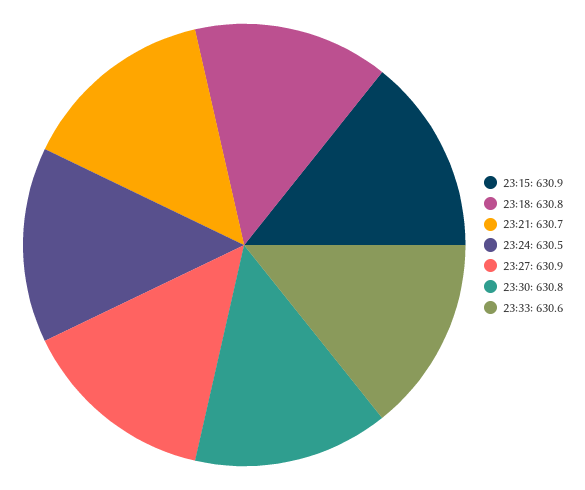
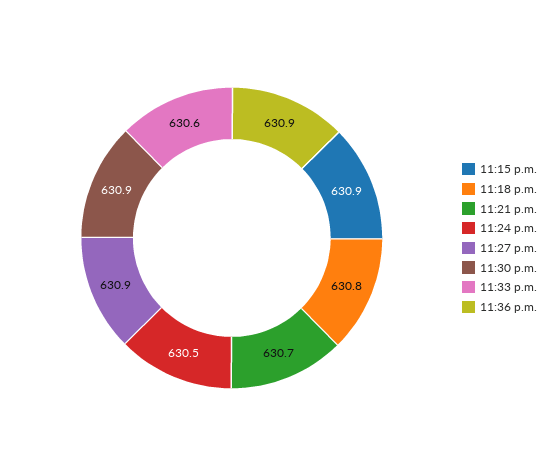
23:30: 630.8 -> 630.9
11:36 p.m.: none -> 630.9

